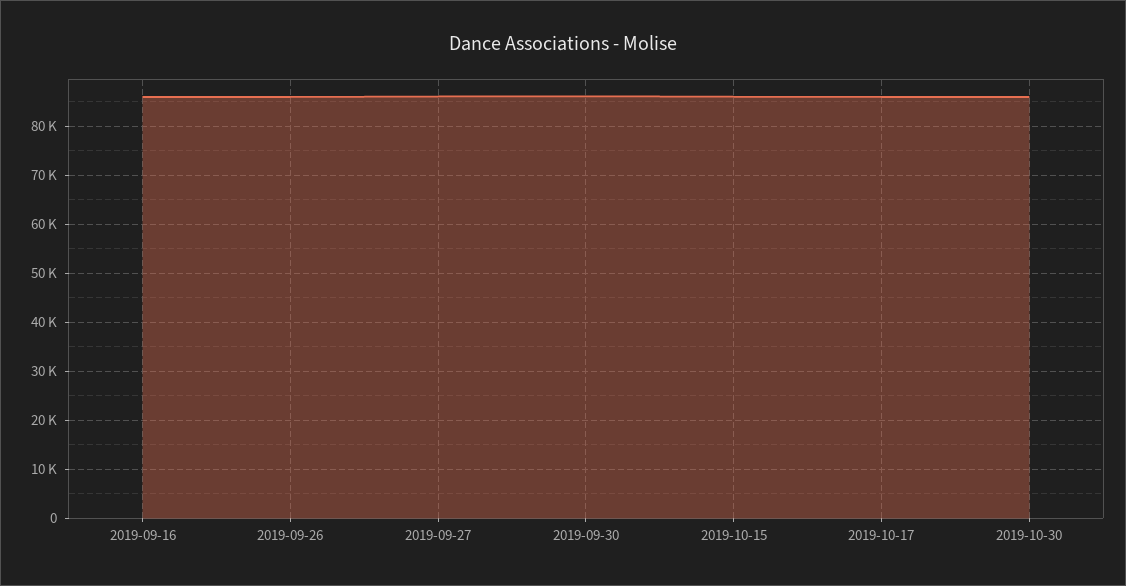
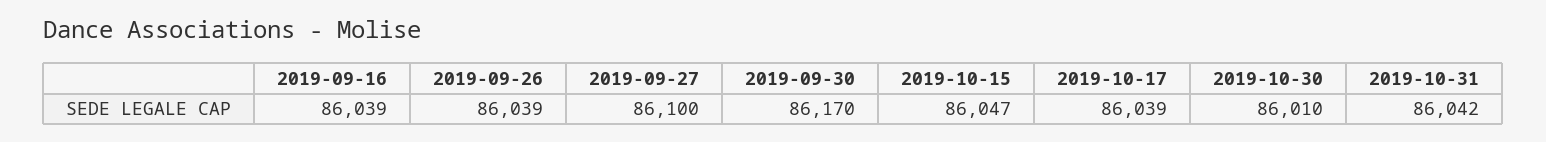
2019-10-31: none -> 86042

